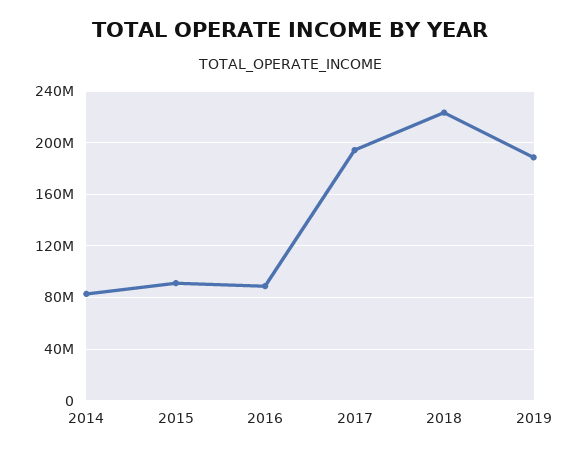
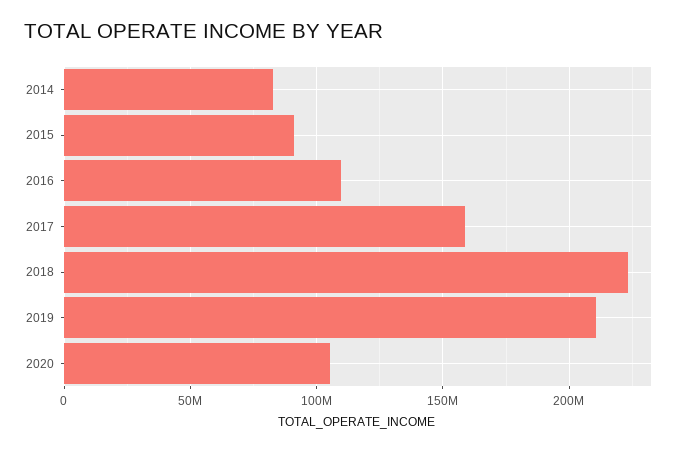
2016: 90000000 -> 110000000
2017: 195000000 -> 160000000
2019: 190000000 -> 210000000
2020: none -> 105000000

